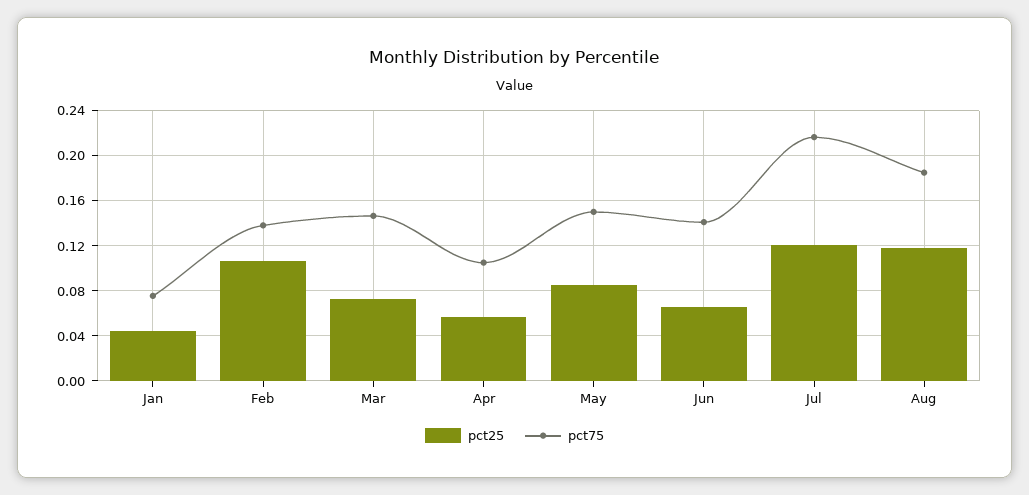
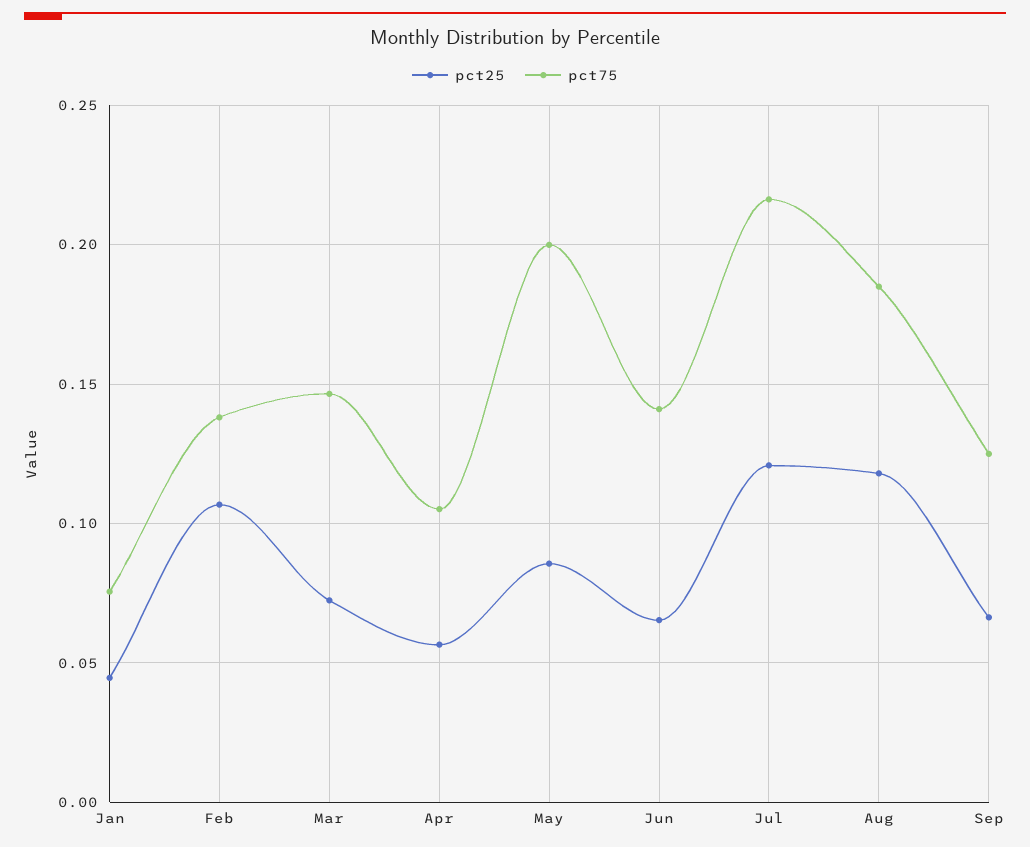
pct75, May: 0.15 -> 0.2
pct25, Sep: none -> 0.065
pct75, Sep: none -> 0.125

